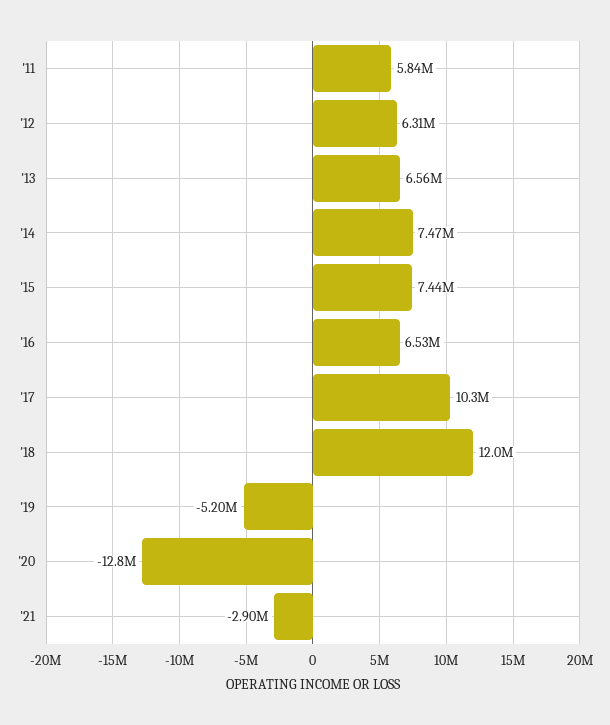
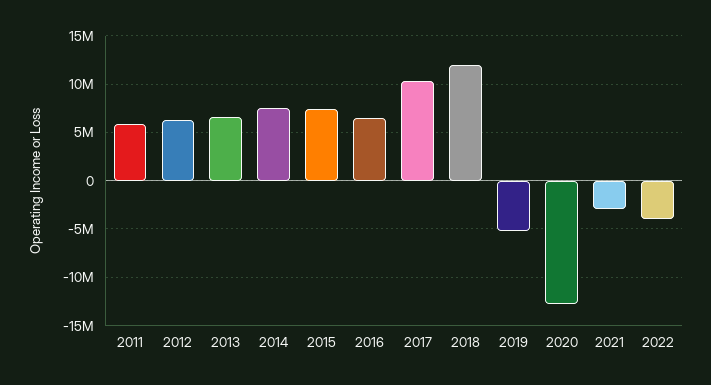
2022: none -> -4000000

